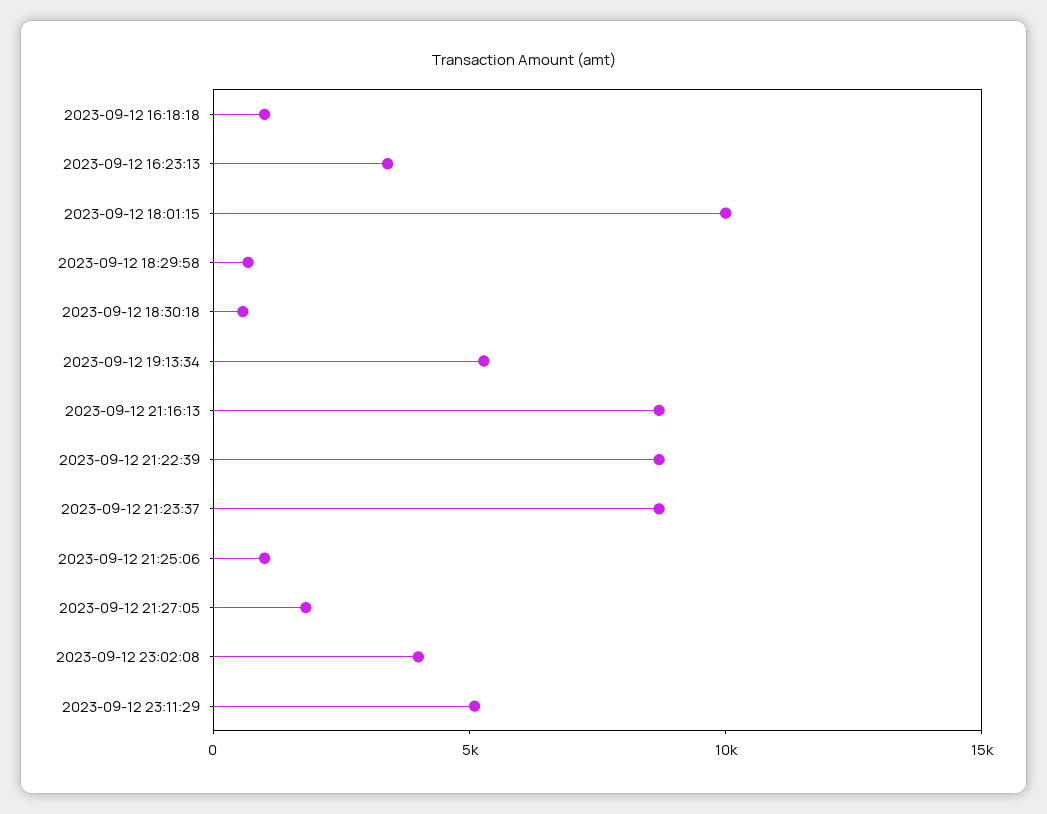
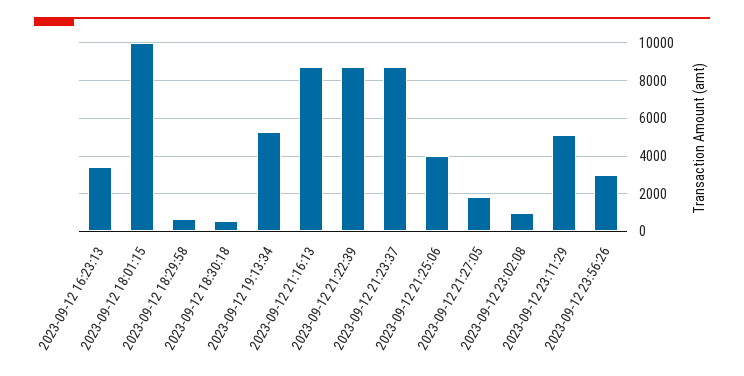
2023-09-12 16:18:18: 1000 -> none
2023-09-12 21:25:06: 1000 -> 4000
2023-09-12 23:02:08: 4000 -> 1000
2023-09-12 23:56:26: none -> 3000

